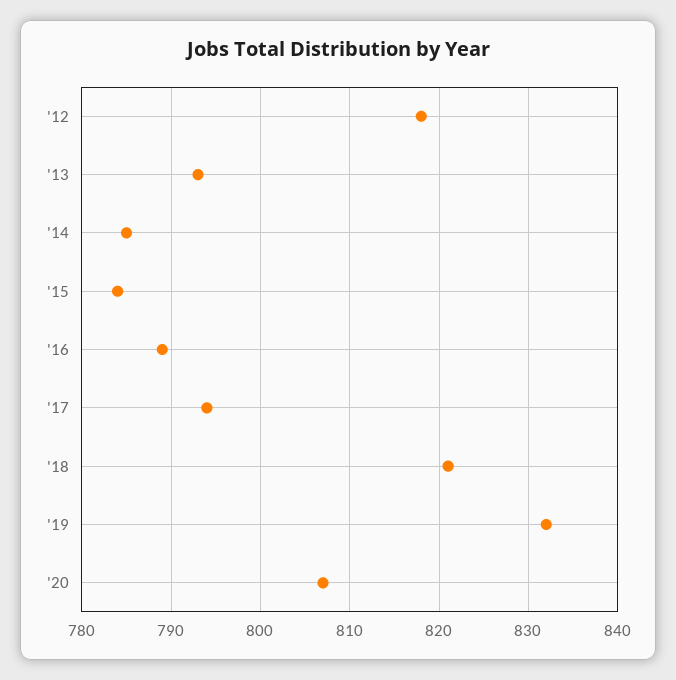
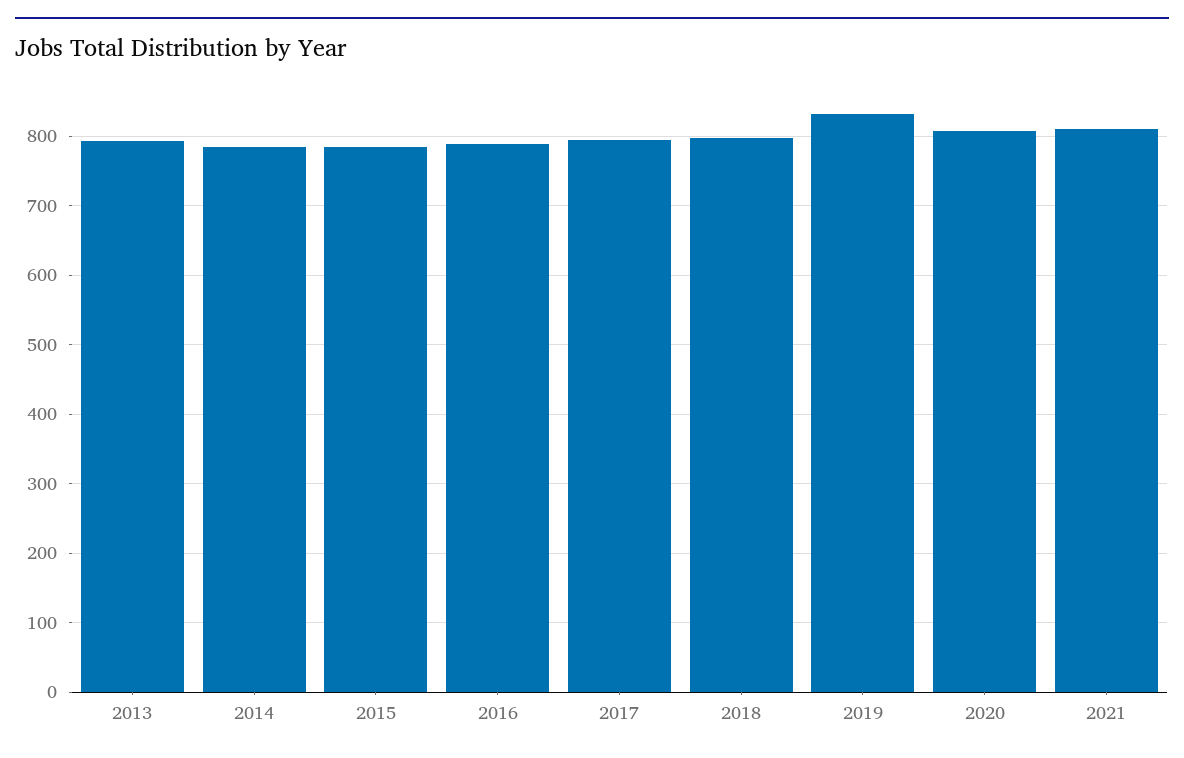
'12: 818 -> none
'18: 821 -> 800
2021: none -> 810

